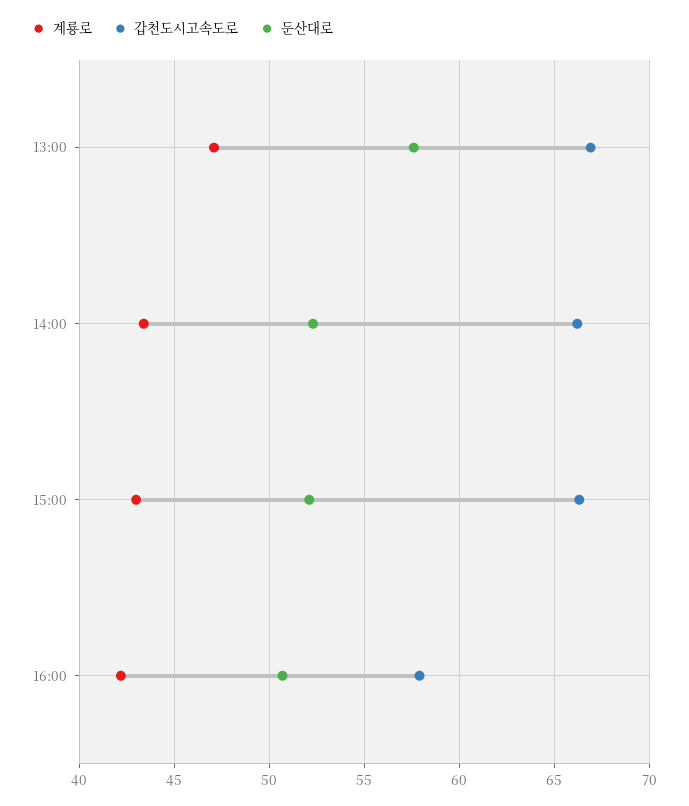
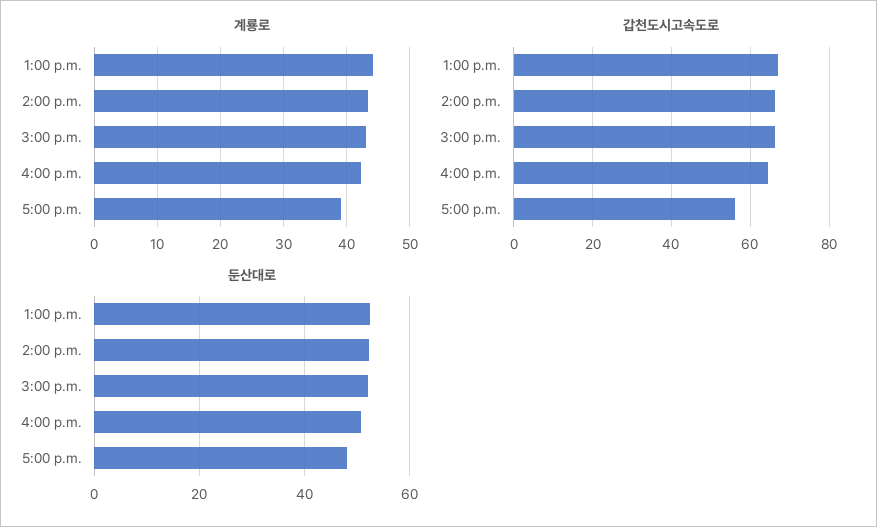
계룡로, 13:00: 47 -> 44
둔산대로, 13:00: 57.5 -> 52
갑천도시고속도로, 16:00: 58 -> 64
계룡로, 5:00 p.m.: none -> 39
갑천도시고속도로, 5:00 p.m.: none -> 56
둔산대로, 5:00 p.m.: none -> 48

